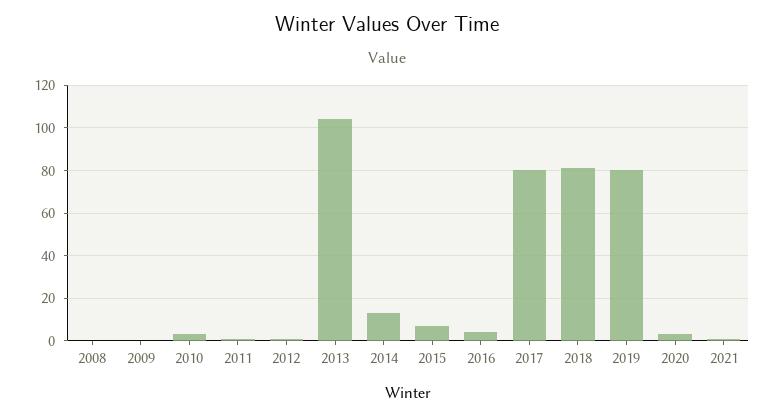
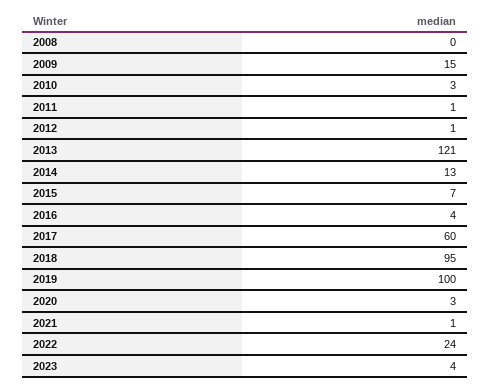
2009: 0 -> 15
2013: 105 -> 121
2017: 80 -> 60
2018: 80 -> 95
2019: 80 -> 100
2022: none -> 24
2023: none -> 4

